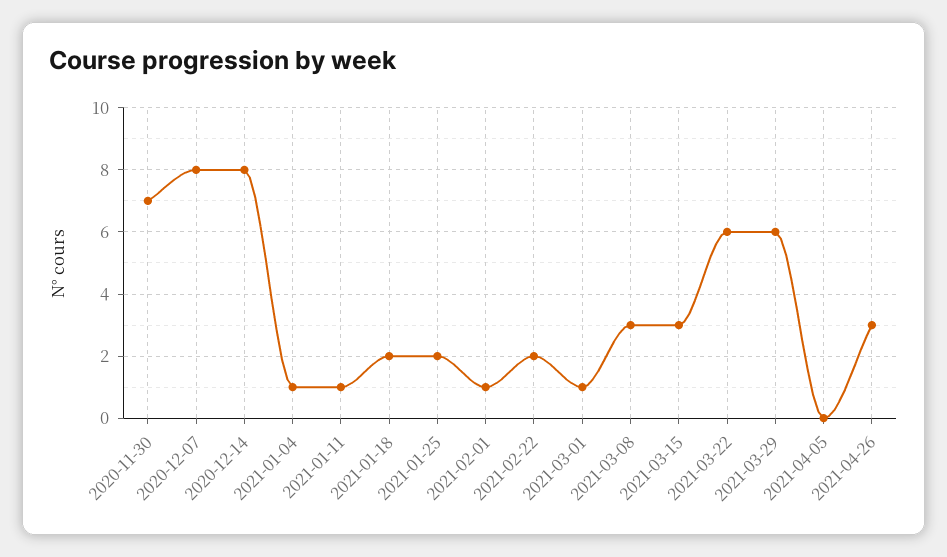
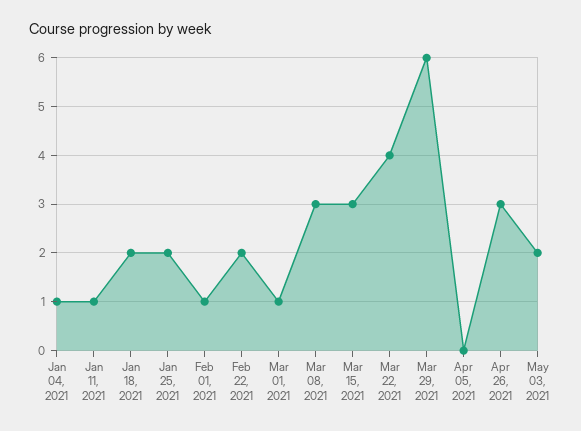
2020-11-30: 7 -> none
2020-12-07: 8 -> none
2020-12-14: 8 -> none
2021-03-22: 6 -> 4
May 03, 2021: none -> 2

